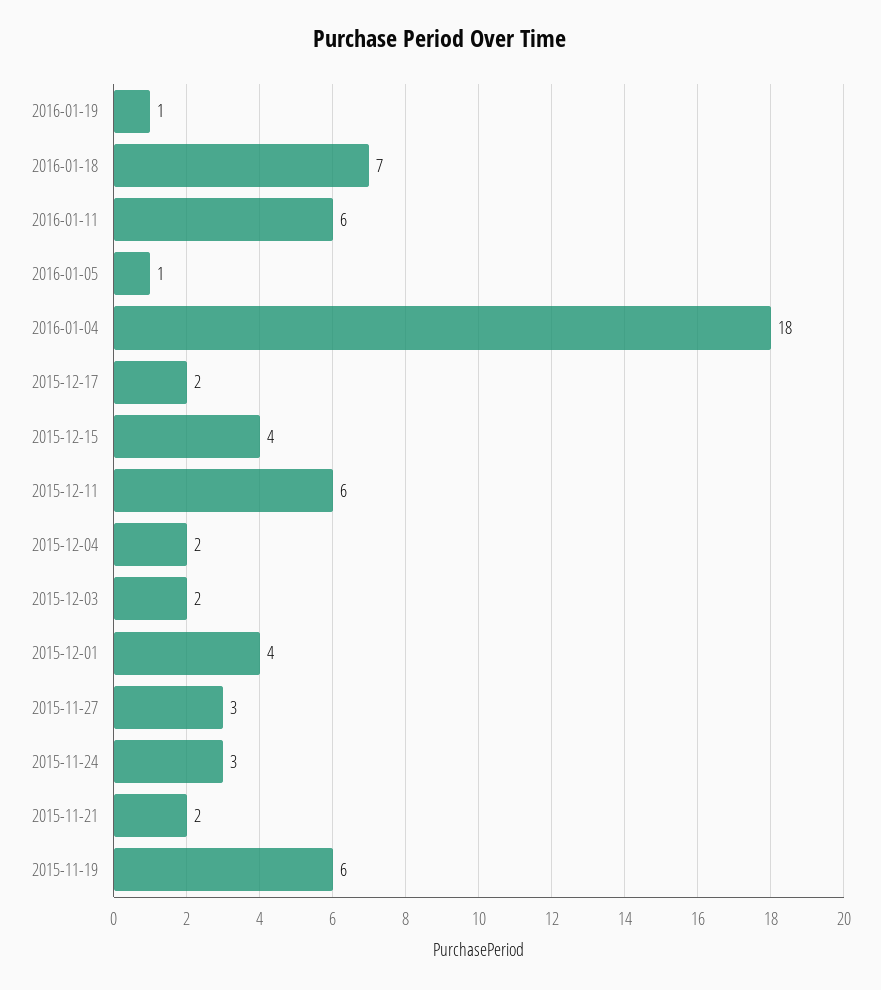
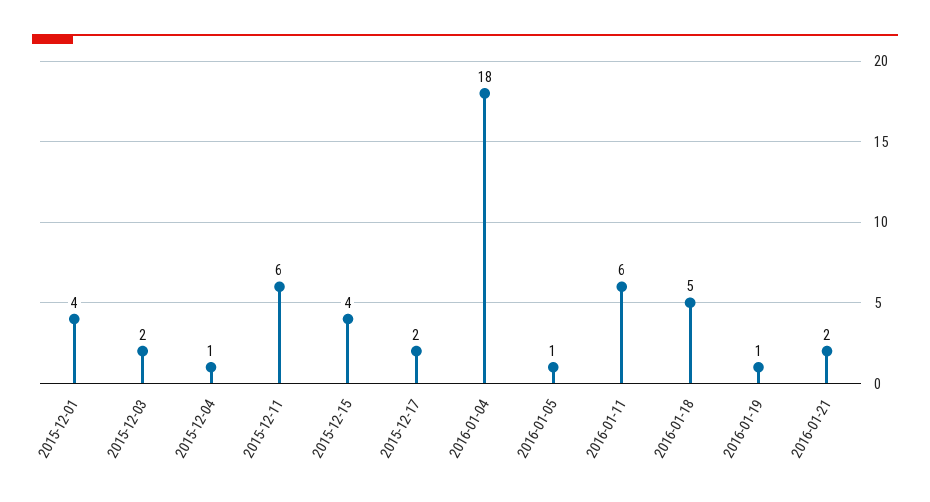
2016-01-18: 7 -> 5
2015-12-04: 2 -> 1
2015-11-27: 3 -> none
2015-11-24: 3 -> none
2015-11-21: 2 -> none
2015-11-19: 6 -> none
2016-01-21: none -> 2

